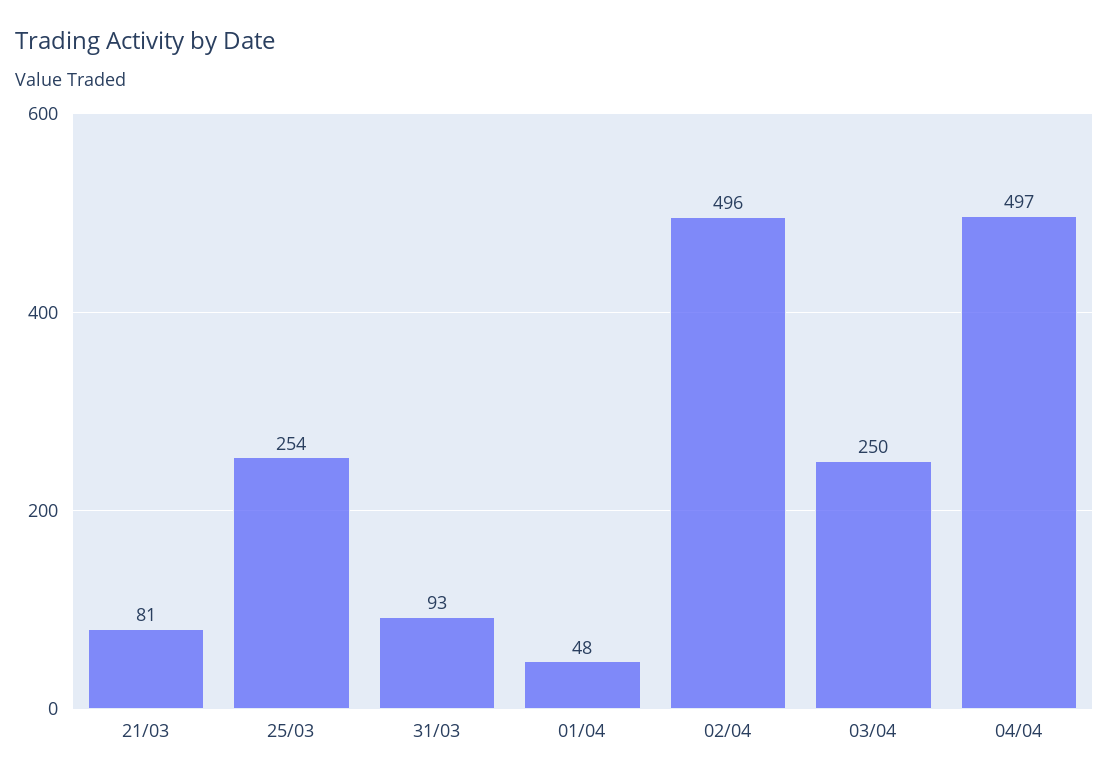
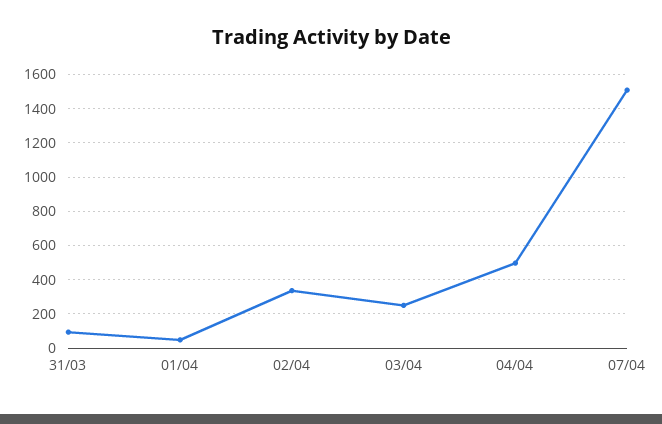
21/03: 81 -> none
25/03: 254 -> none
02/04: 496 -> 350
07/04: none -> 1500

